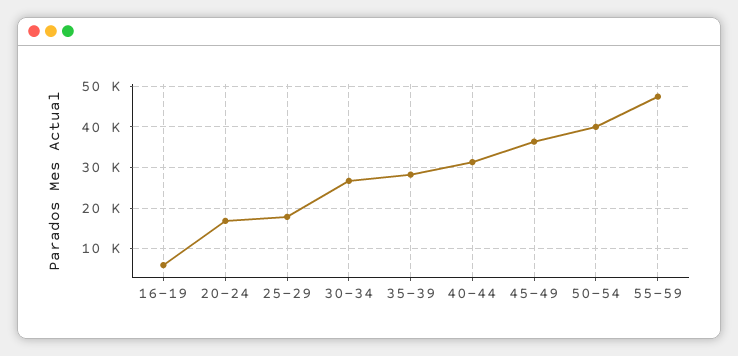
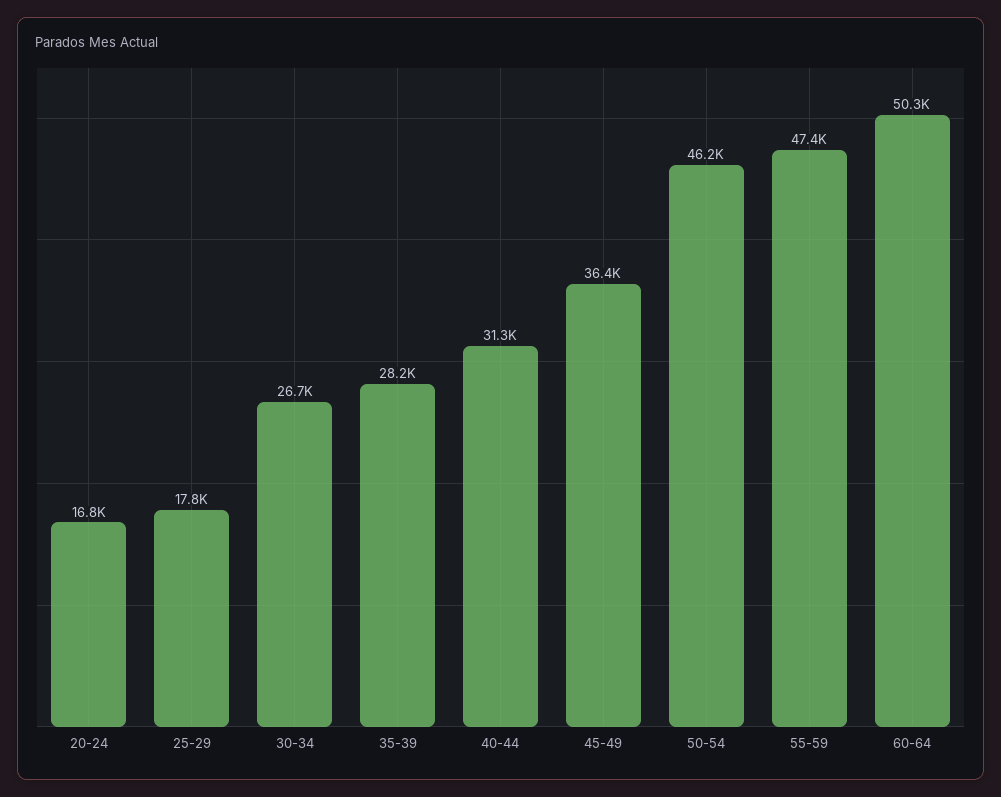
16-19: 6000 -> none
50-54: 40000 -> 46200
60-64: none -> 50300

